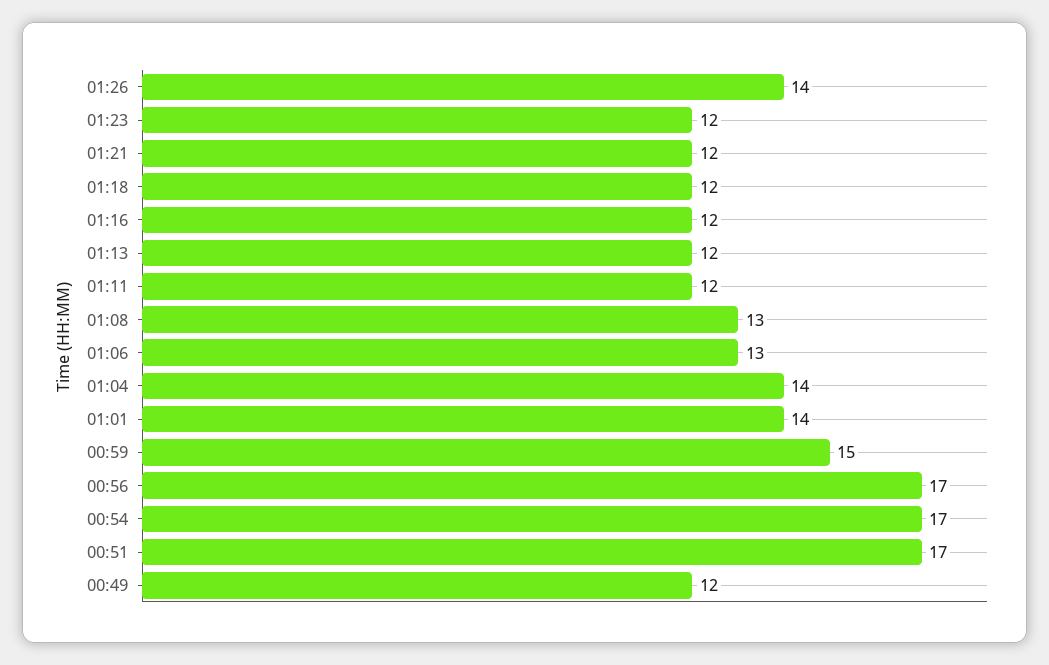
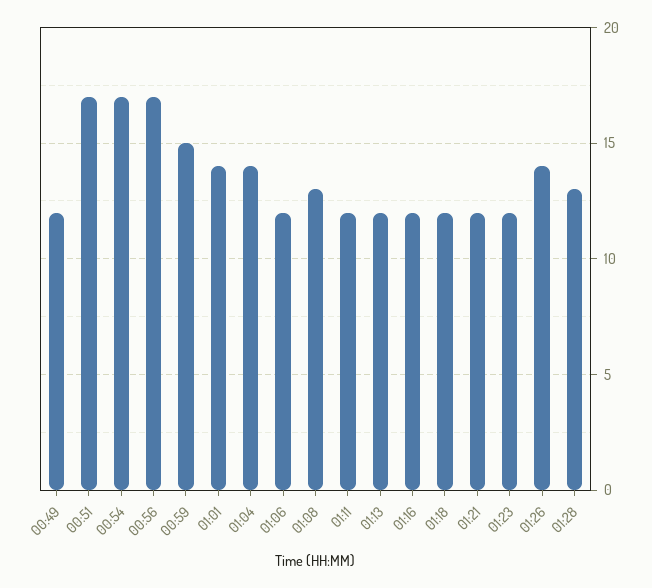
01:06: 13 -> 12
01:28: none -> 13

